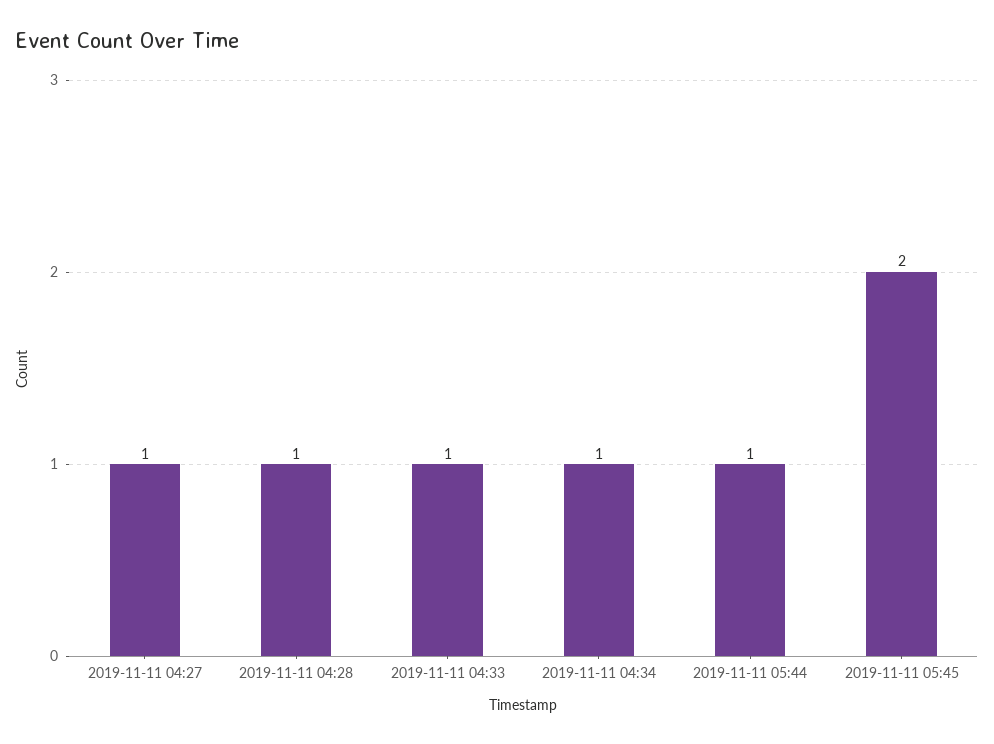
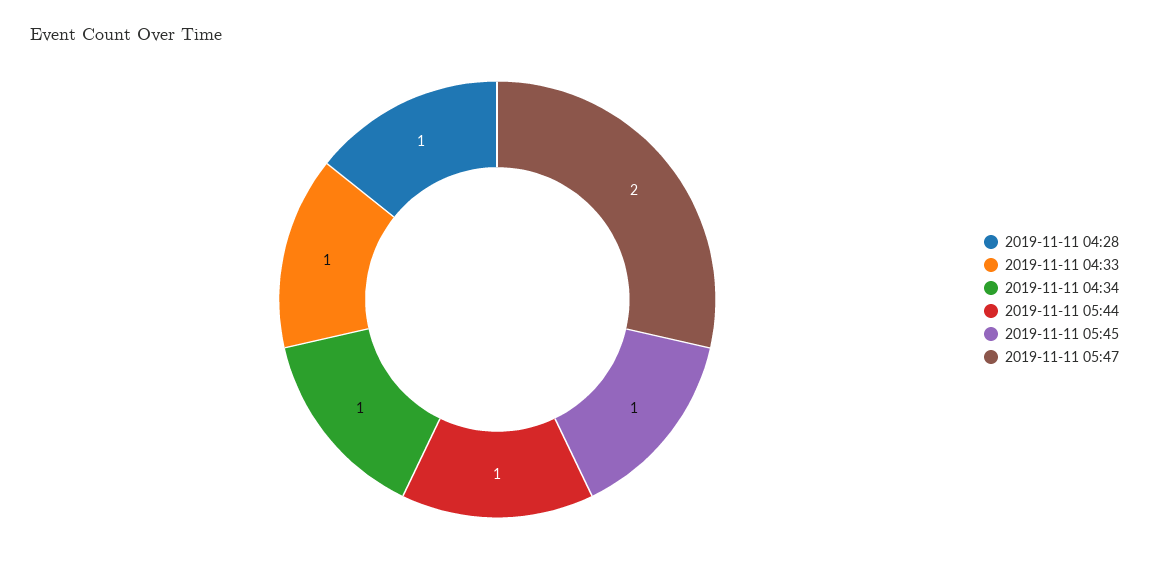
2019-11-11 04:27: 1 -> none
2019-11-11 05:45: 2 -> 1
2019-11-11 05:47: none -> 2

